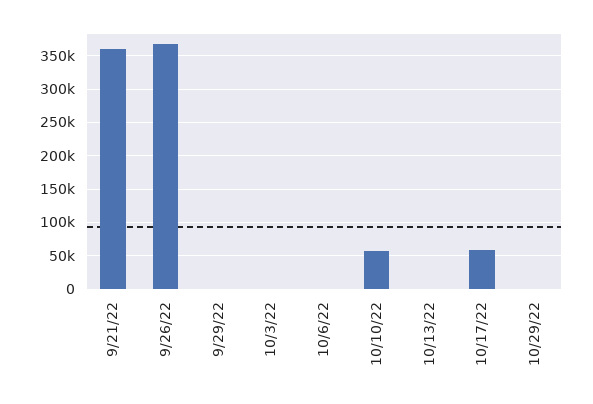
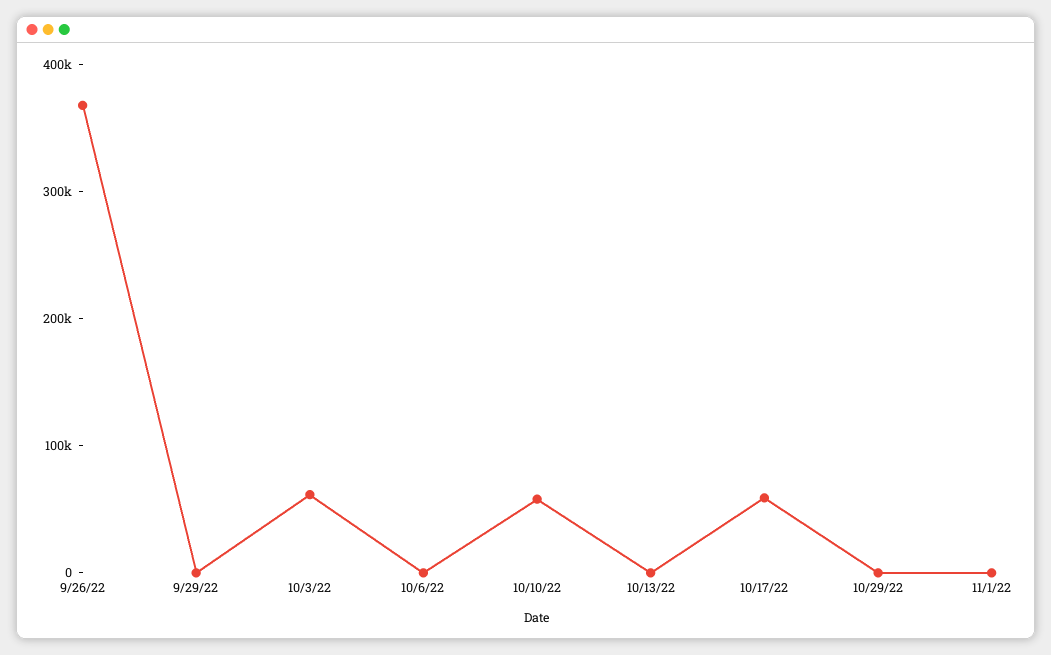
9/21/22: 360000 -> none
10/3/22: 0 -> 60000
11/1/22: none -> 0

